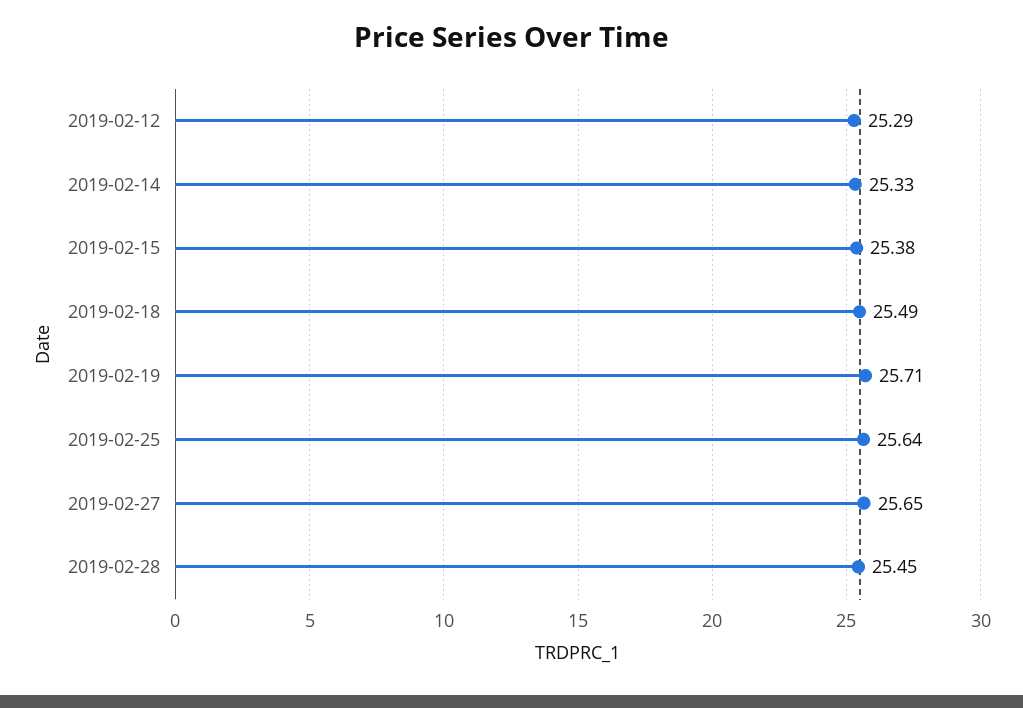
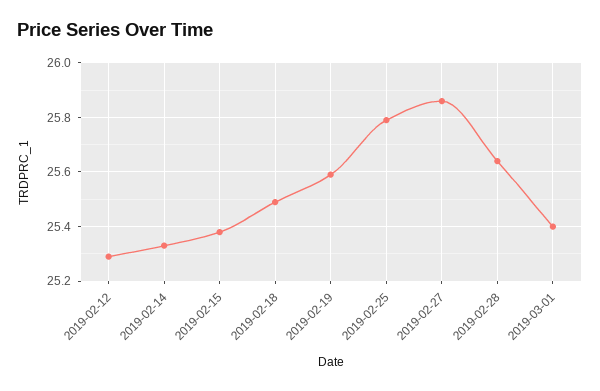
2019-02-19: 25.71 -> 25.6
2019-02-25: 25.64 -> 25.8
2019-02-27: 25.65 -> 25.85
2019-02-28: 25.45 -> 25.65
2019-03-01: none -> 25.4

